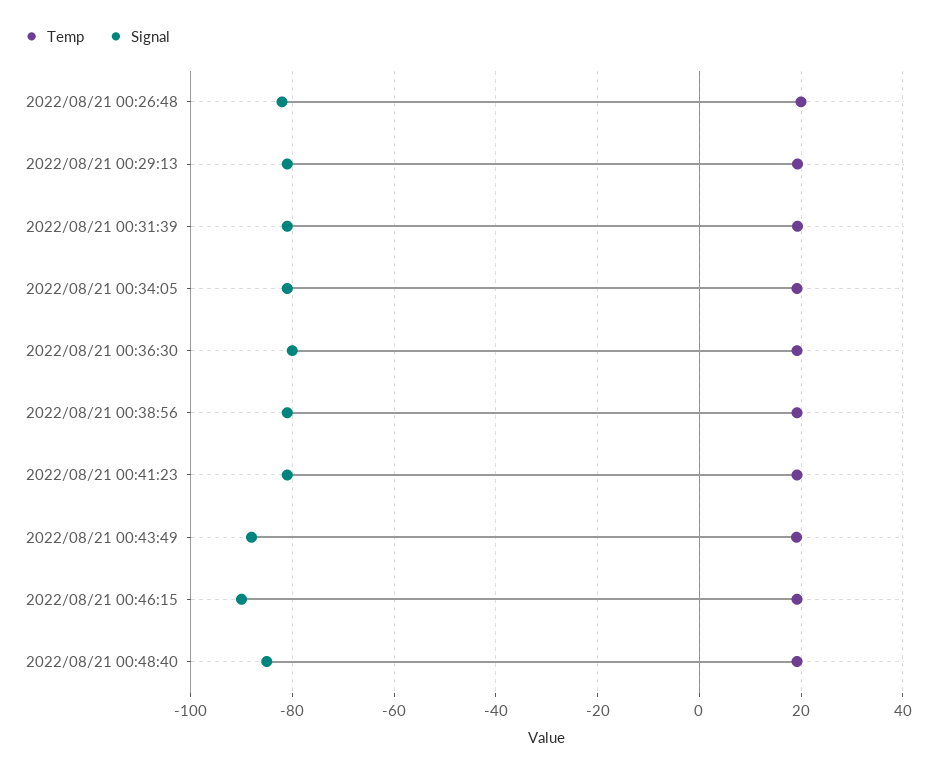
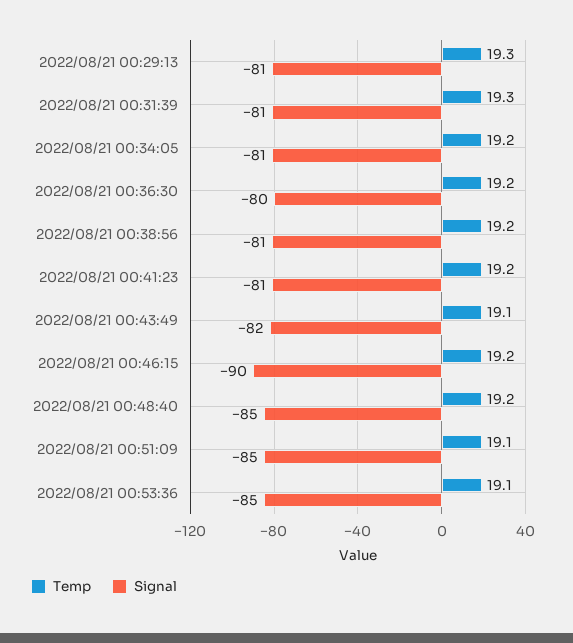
Temp, 2022/08/21 00:26:48: 20 -> none
Signal, 2022/08/21 00:26:48: -82 -> none
Signal, 2022/08/21 00:43:49: -88 -> -82
Temp, 2022/08/21 00:51:09: none -> 19.1
Signal, 2022/08/21 00:51:09: none -> -85
Temp, 2022/08/21 00:53:36: none -> 19.1
Signal, 2022/08/21 00:53:36: none -> -85

